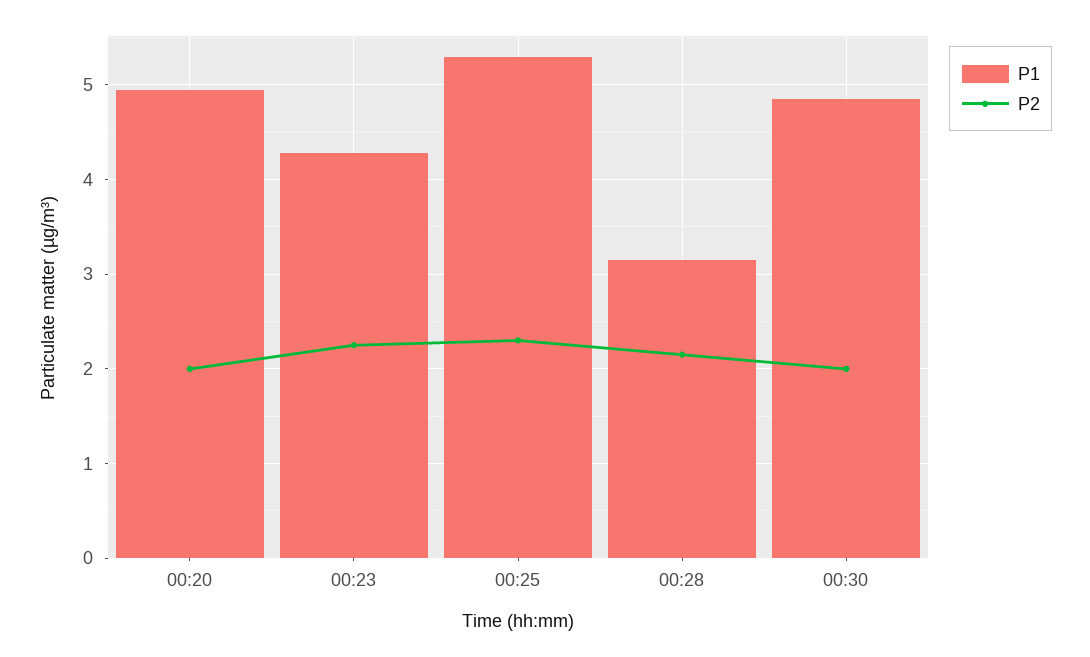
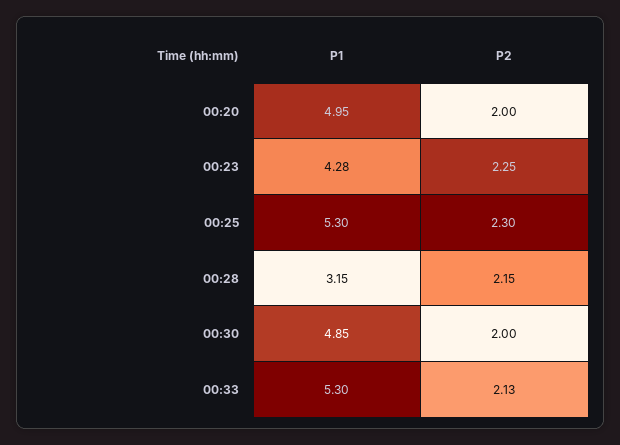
P1, 00:33: none -> 5.3
P2, 00:33: none -> 2.13

